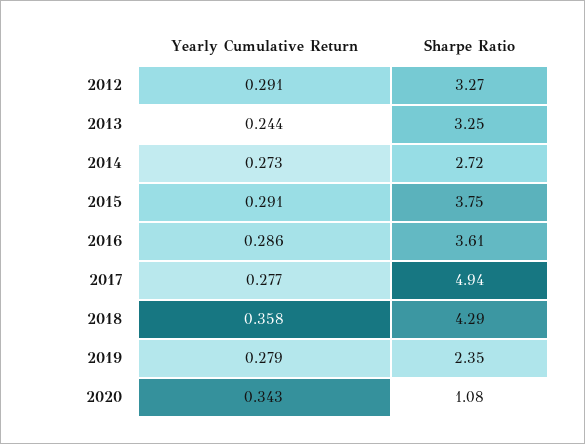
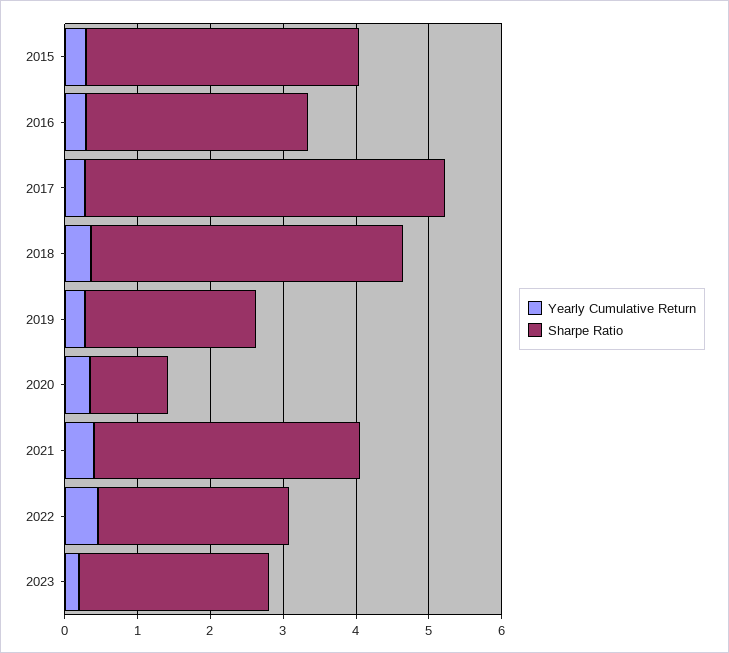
Yearly Cumulative Return, 2012: 0.291 -> none
Sharpe Ratio, 2012: 3.27 -> none
Yearly Cumulative Return, 2013: 0.244 -> none
Sharpe Ratio, 2013: 3.25 -> none
Yearly Cumulative Return, 2014: 0.273 -> none
Sharpe Ratio, 2014: 2.72 -> none
Sharpe Ratio, 2016: 3.61 -> 3
Yearly Cumulative Return, 2021: none -> 0.4
Sharpe Ratio, 2021: none -> 3.6
Yearly Cumulative Return, 2022: none -> 0.4
Sharpe Ratio, 2022: none -> 2.6
Yearly Cumulative Return, 2023: none -> 0.2
Sharpe Ratio, 2023: none -> 2.6

